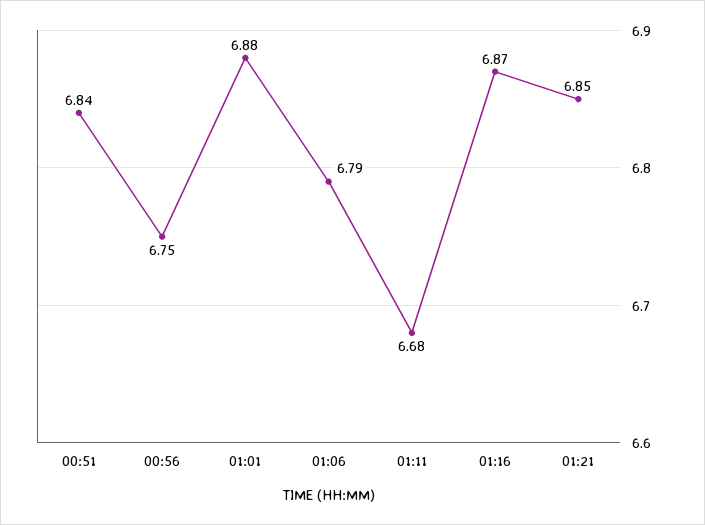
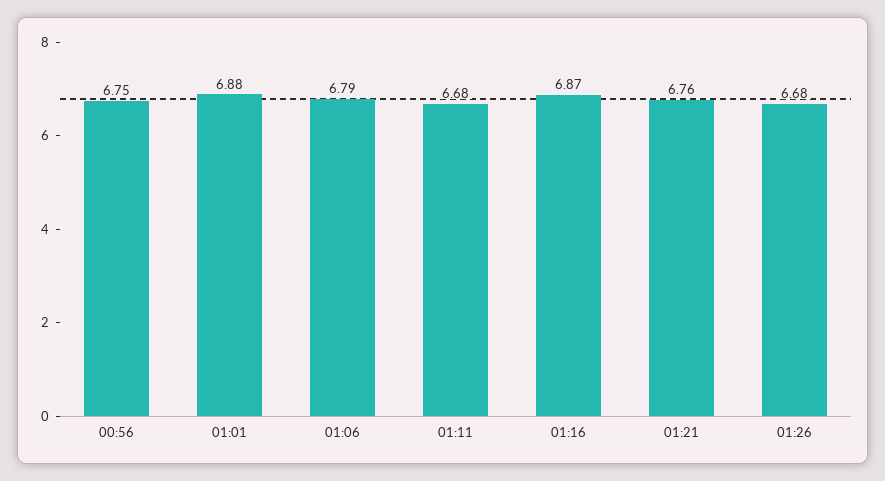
00:51: 6.84 -> none
01:21: 6.85 -> 6.76
01:26: none -> 6.68

